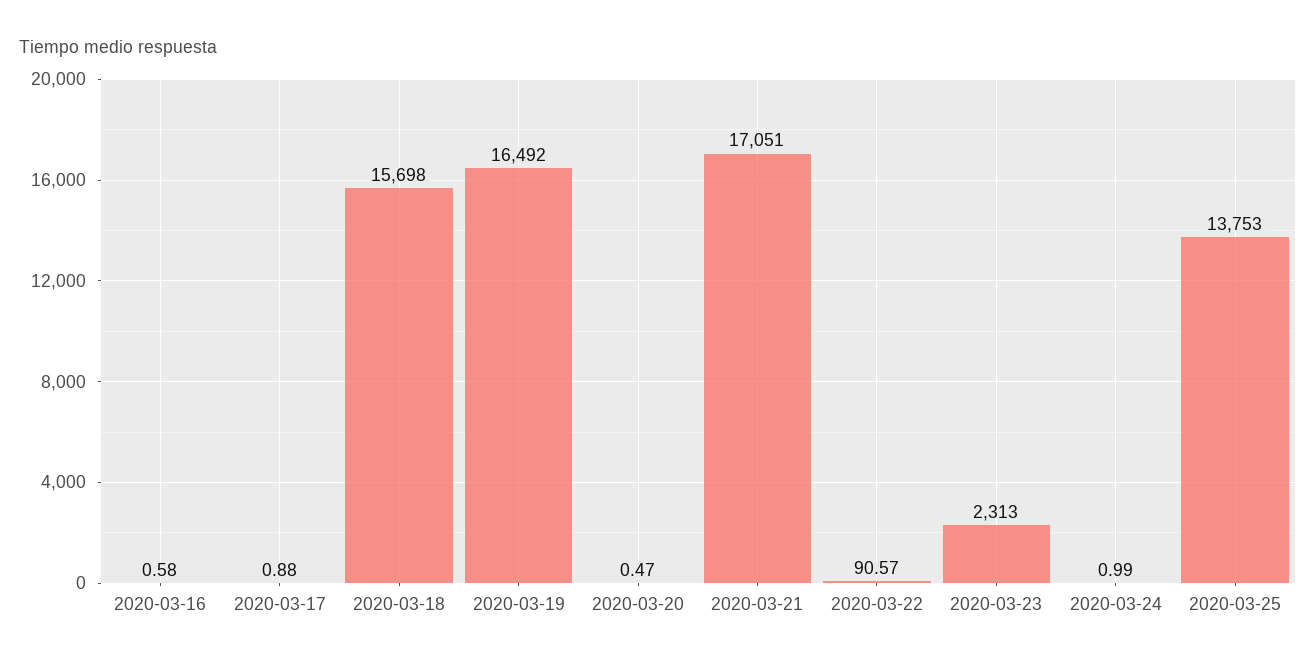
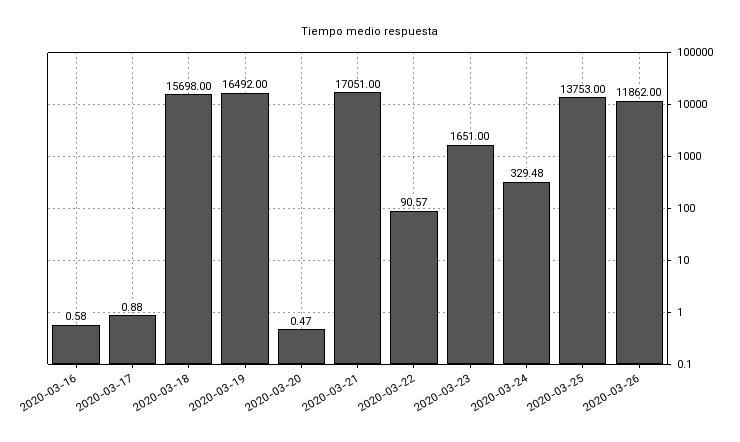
2020-03-23: 2313 -> 1651
2020-03-24: 0.99 -> 329.48
2020-03-26: none -> 11862

